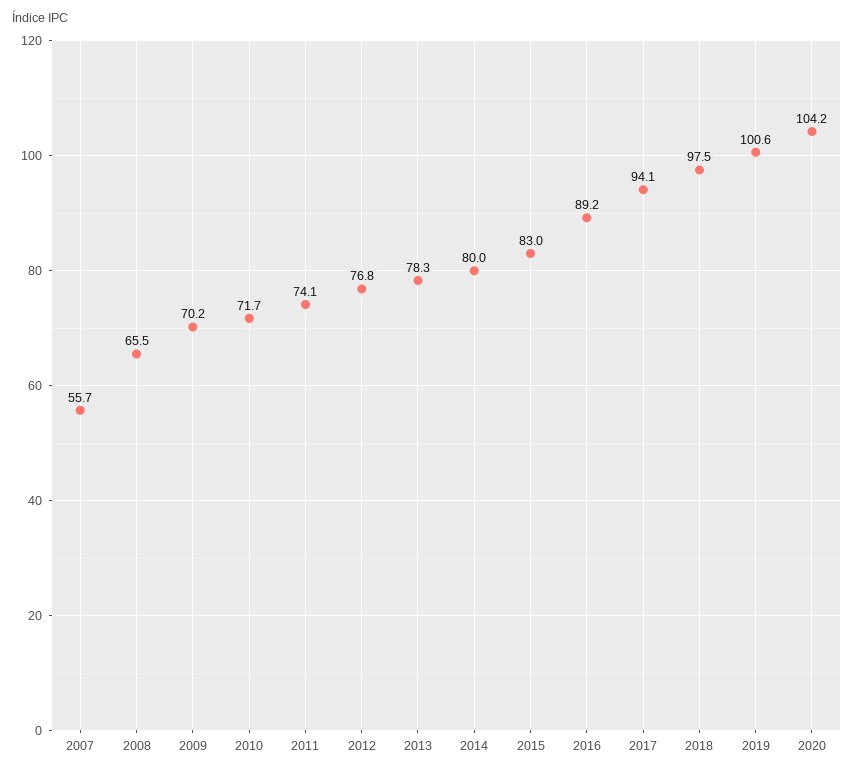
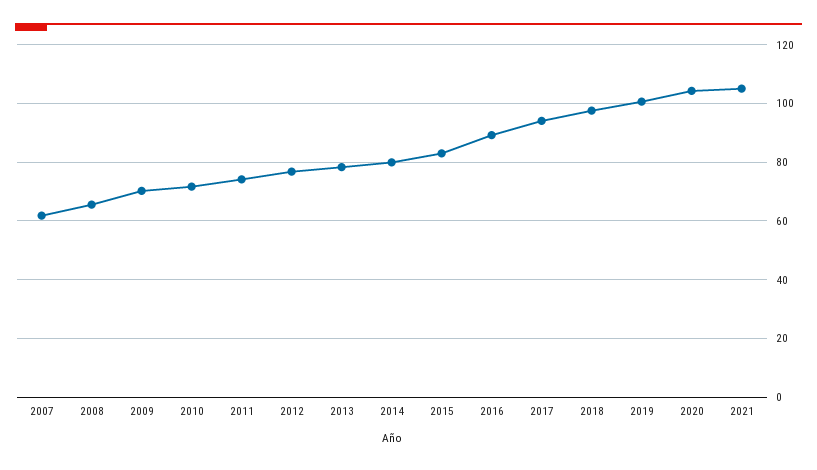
2007: 55.7 -> 62.5
2021: none -> 105

